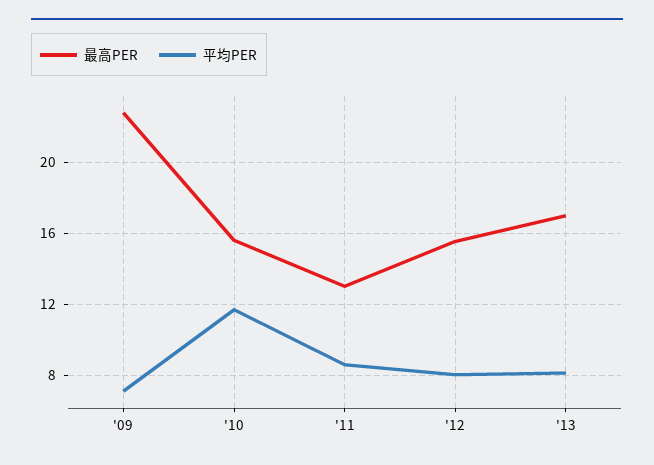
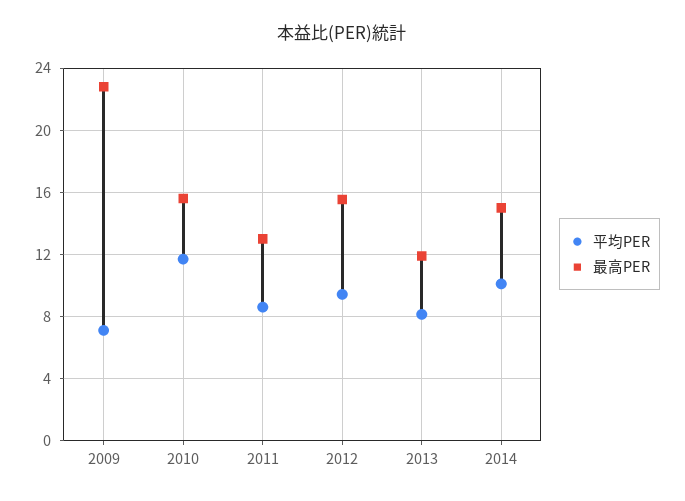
平均PER, '12: 8 -> 9.5
最高PER, '13: 17 -> 12
平均PER, 2014: none -> 10
最高PER, 2014: none -> 15

